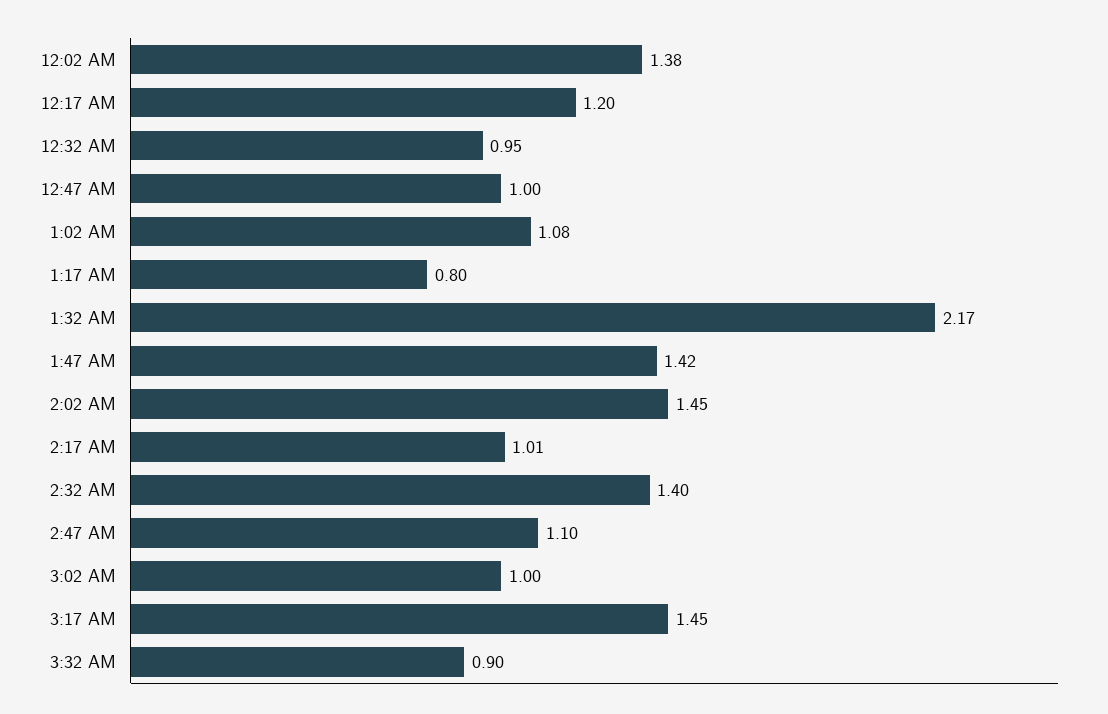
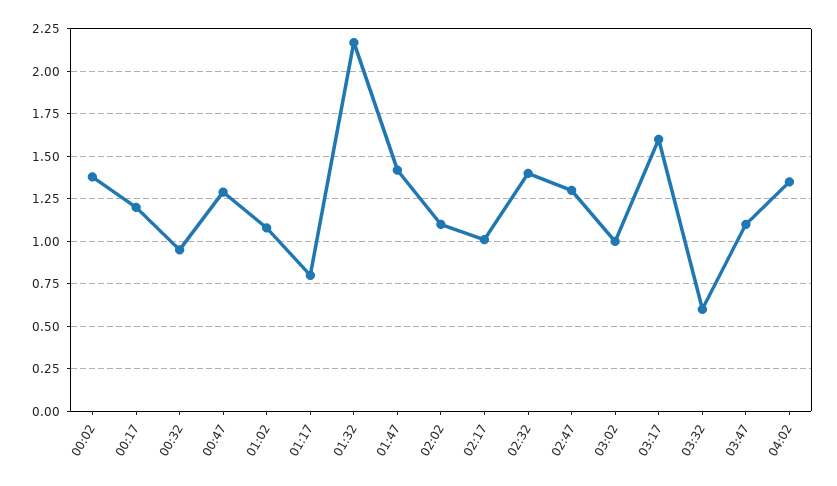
12:47 AM: 1 -> 1.3
2:02 AM: 1.45 -> 1.1
2:47 AM: 1.1 -> 1.3
3:17 AM: 1.45 -> 1.6
3:32 AM: 0.9 -> 0.6
03:47: none -> 1.1
04:02: none -> 1.35

